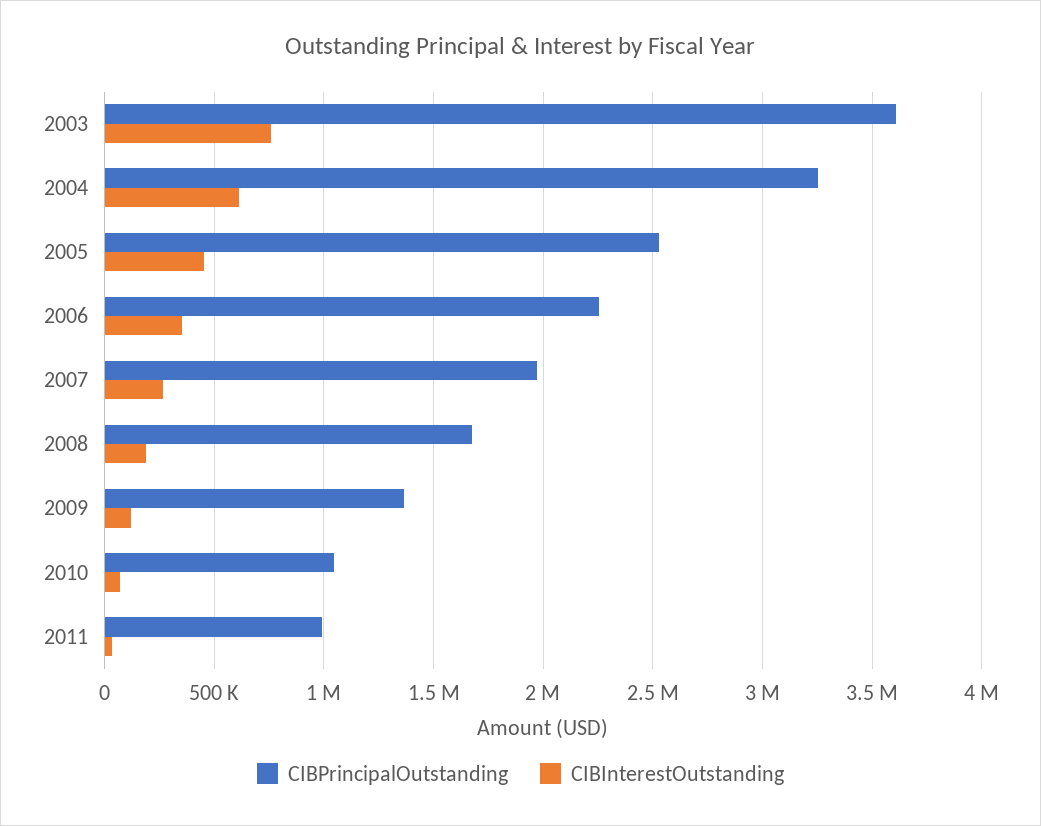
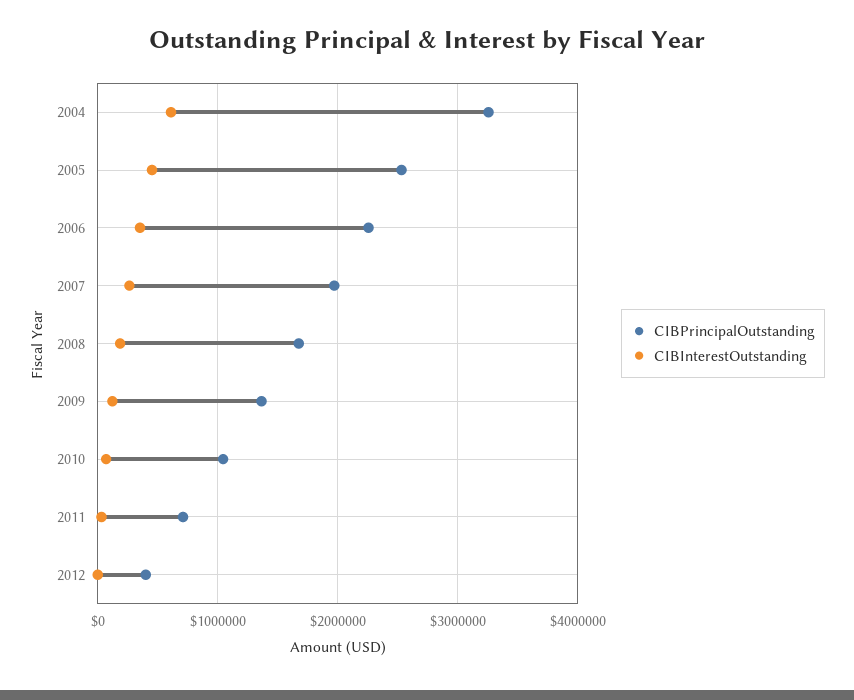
CIBPrincipalOutstanding, 2003: 3600000 -> none
CIBInterestOutstanding, 2003: 750000 -> none
CIBPrincipalOutstanding, 2011: 1000000 -> 700000
CIBPrincipalOutstanding, 2012: none -> 400000
CIBInterestOutstanding, 2012: none -> 0

